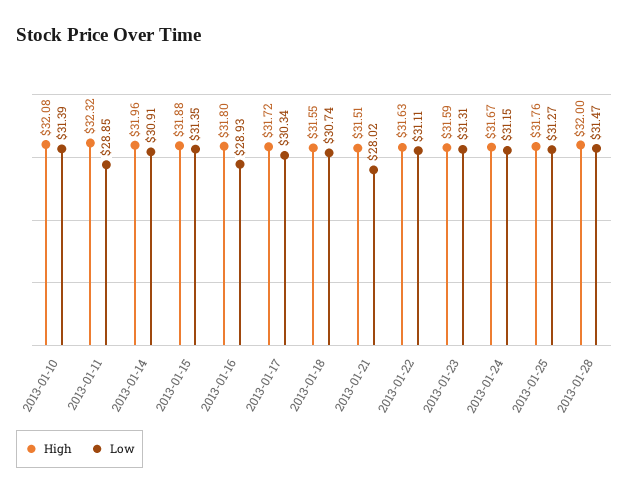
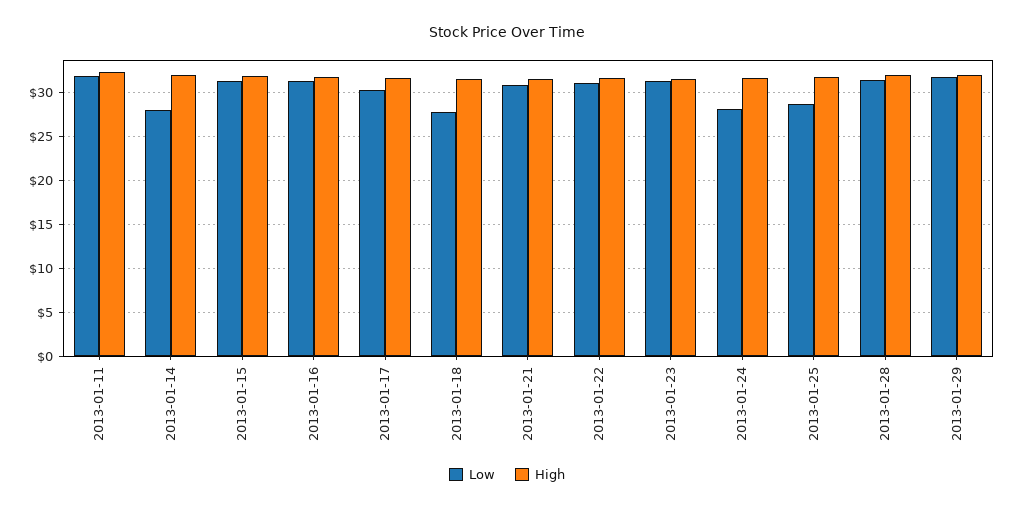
High, 2013-01-10: 32.08 -> none
Low, 2013-01-10: 31.39 -> none
Low, 2013-01-11: 28.85 -> 32
Low, 2013-01-14: 30.91 -> 28
Low, 2013-01-16: 28.93 -> 31
Low, 2013-01-18: 30.74 -> 28
Low, 2013-01-21: 28.02 -> 31
Low, 2013-01-24: 31.15 -> 28
Low, 2013-01-25: 31.27 -> 29
Low, 2013-01-29: none -> 32
High, 2013-01-29: none -> 32

